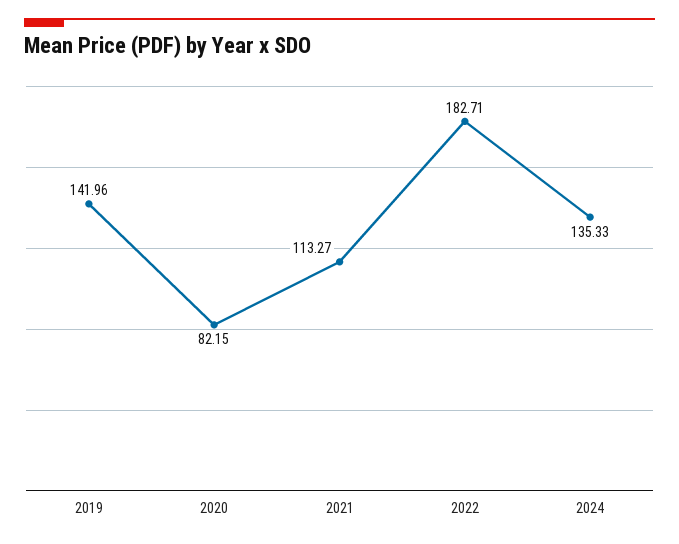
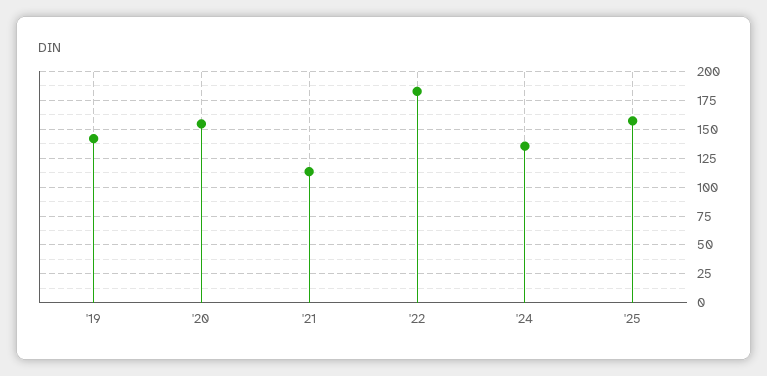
2020: 82.15 -> 150
'25: none -> 150

